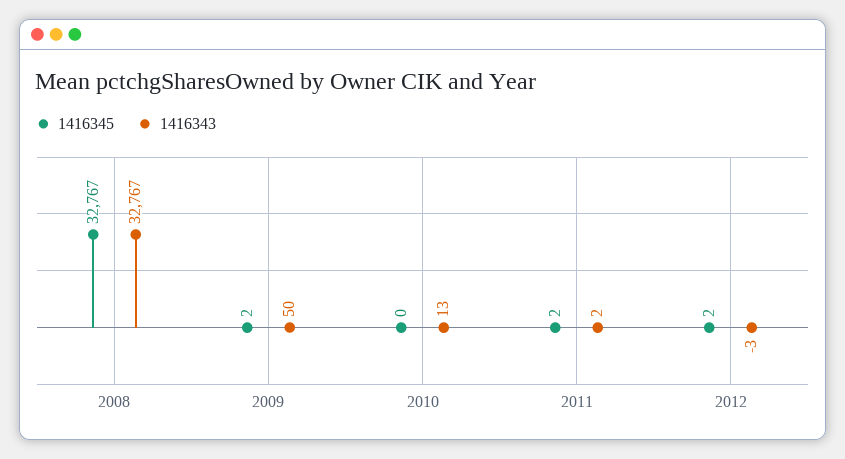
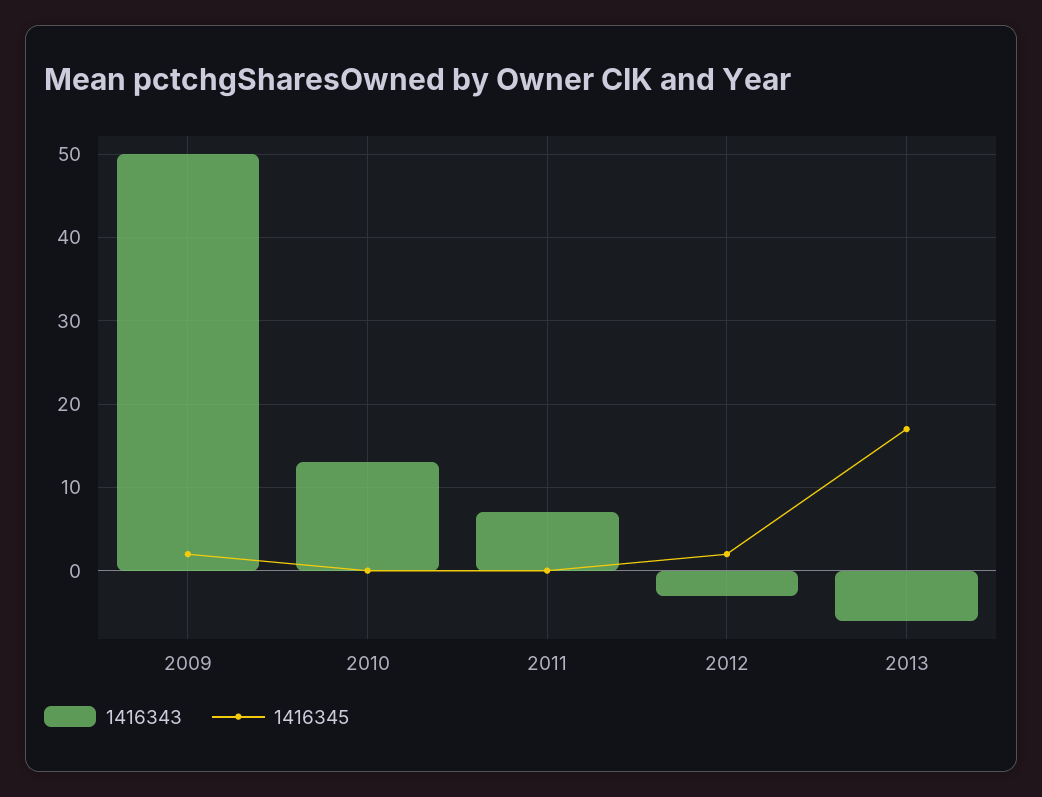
1416345, 2008: 32767 -> none
1416343, 2008: 32767 -> none
1416345, 2011: 2 -> 0
1416343, 2011: 2 -> 7
1416343, 2013: none -> -6
1416345, 2013: none -> 17

